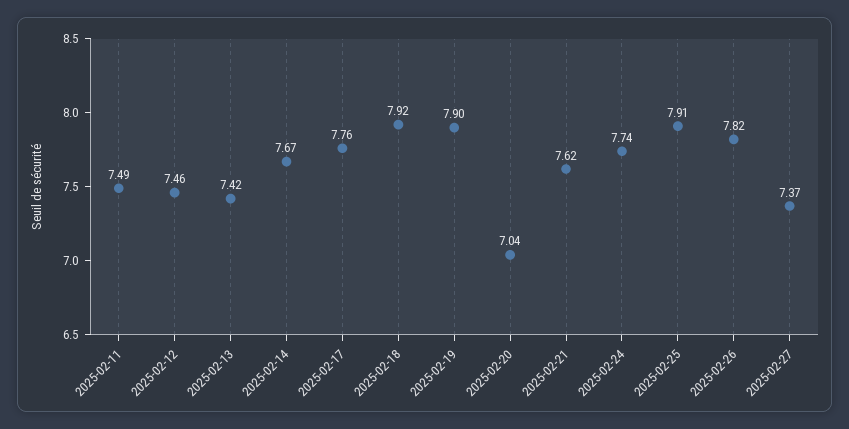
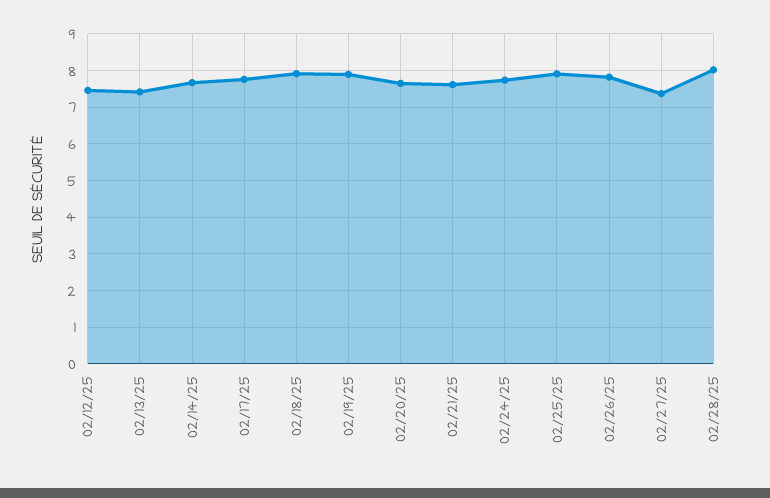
2025-02-11: 7.49 -> none
2025-02-20: 7.04 -> 7.6
02/28/25: none -> 8

